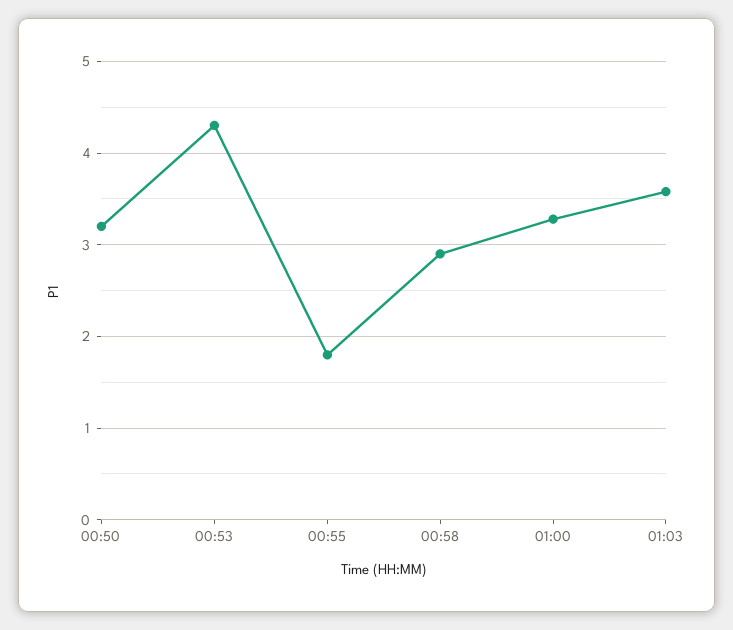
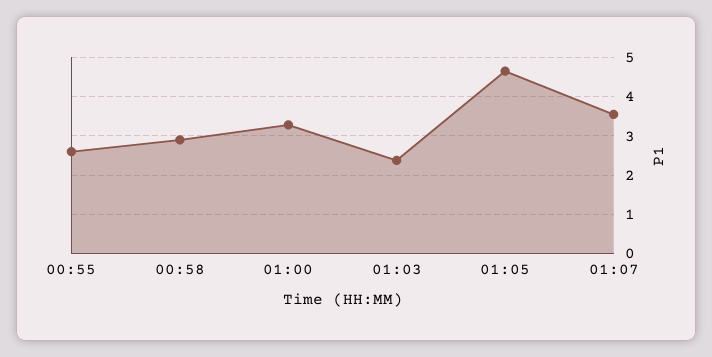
00:50: 3.2 -> none
00:53: 4.3 -> none
00:55: 1.8 -> 2.6
01:03: 3.6 -> 2.4
01:05: none -> 4.6
01:07: none -> 3.6

